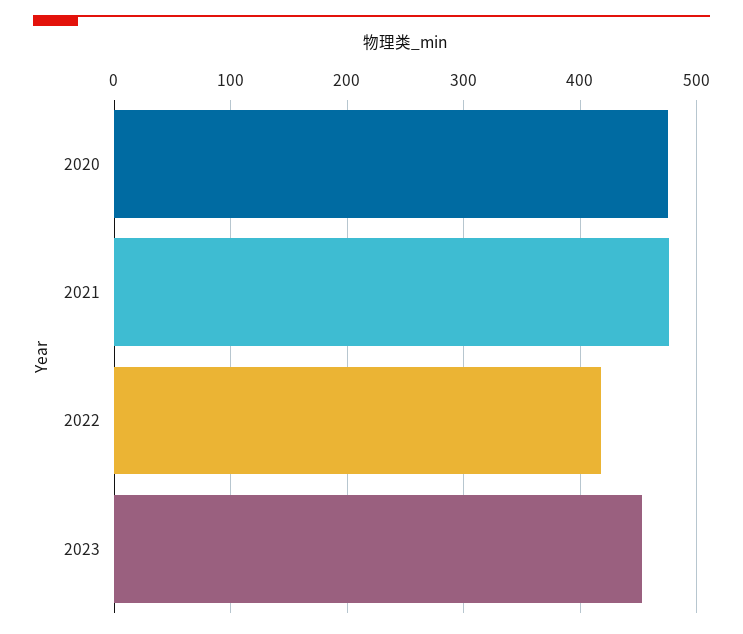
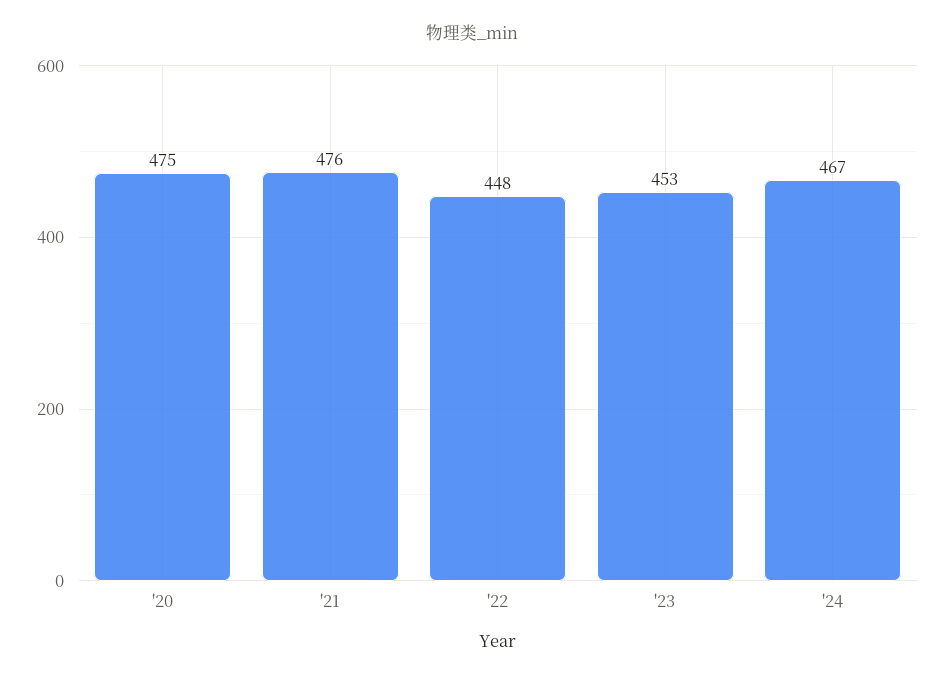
2022: 420 -> 448
'24: none -> 467

